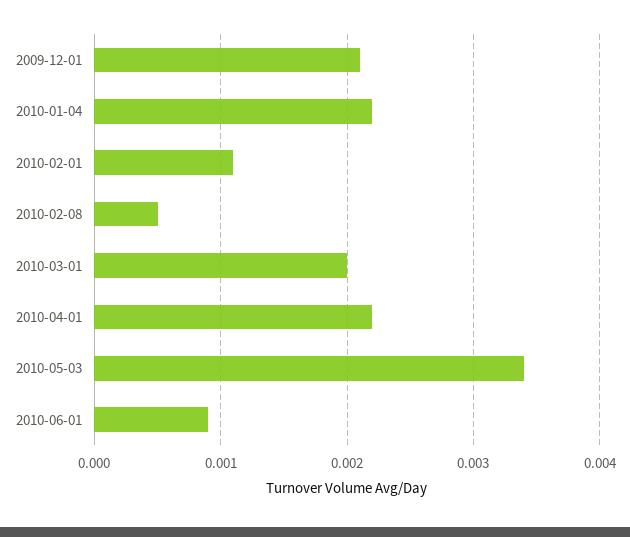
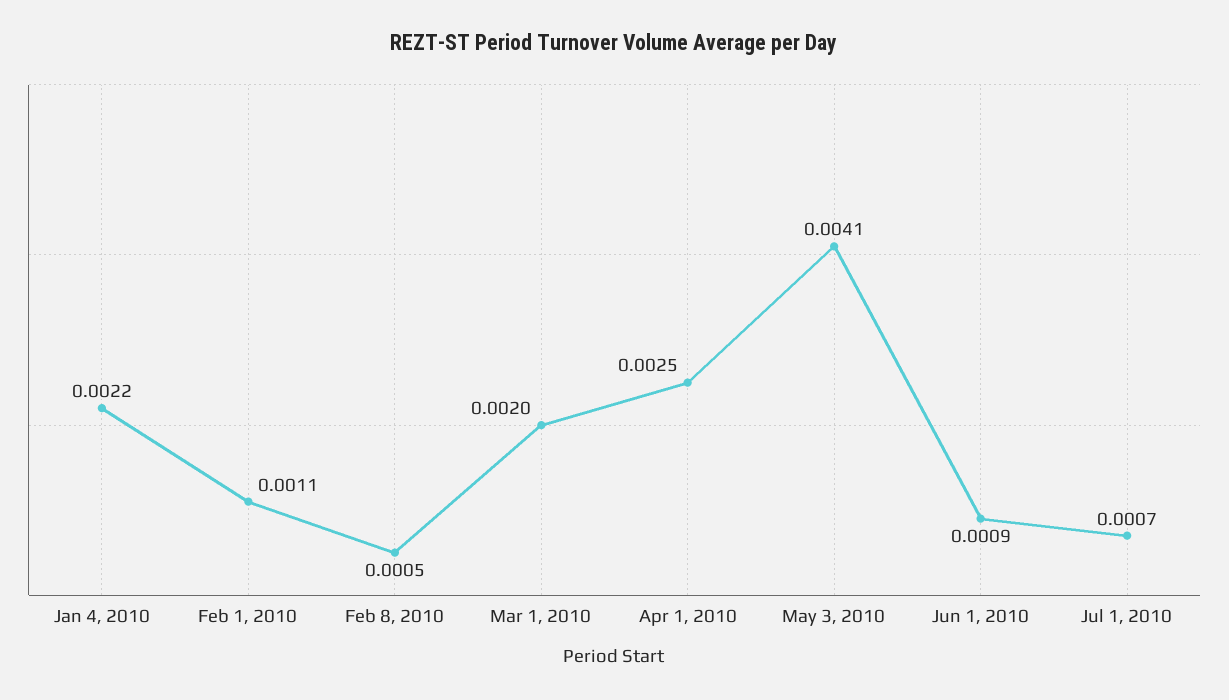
2009-12-01: 0.0021 -> none
2010-04-01: 0.0022 -> 0.0025
2010-05-03: 0.0034 -> 0.0041
Jul 1, 2010: none -> 0.0007

